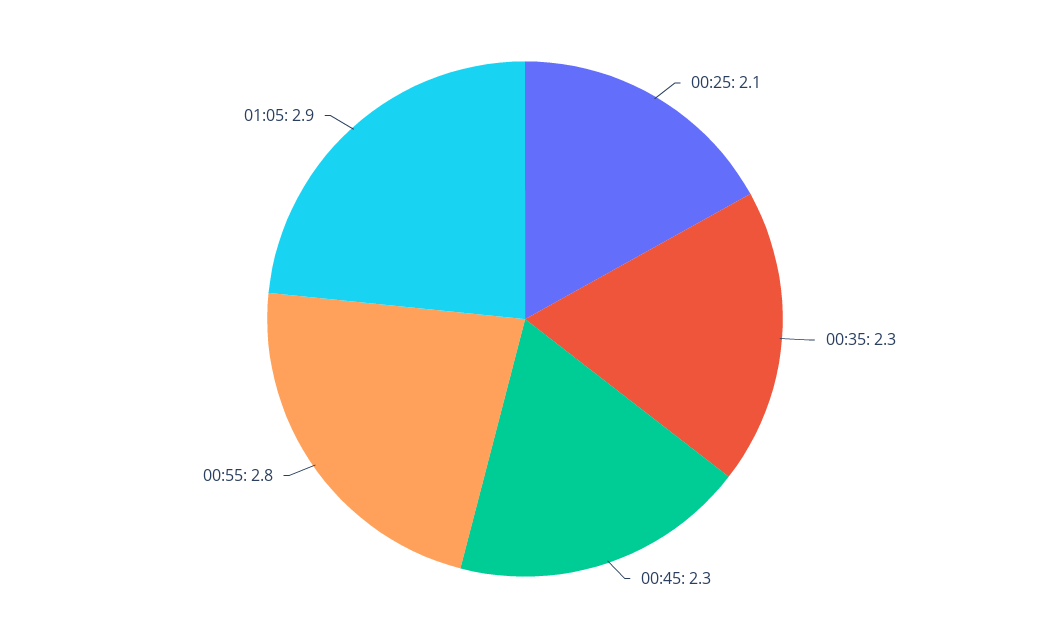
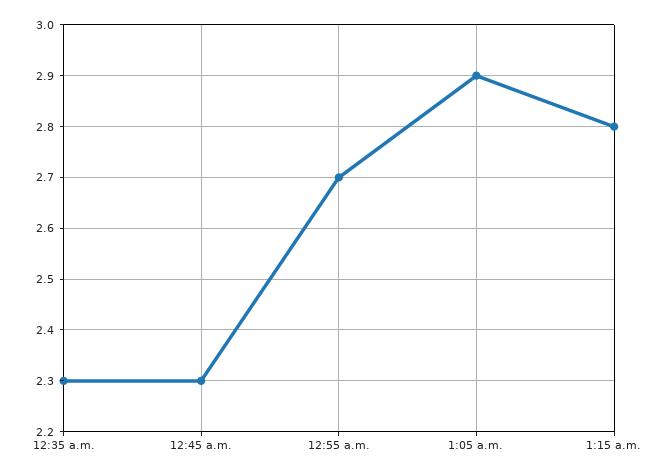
00:25: 2.1 -> none
00:55: 2.8 -> 2.7
1:15 a.m.: none -> 2.8

